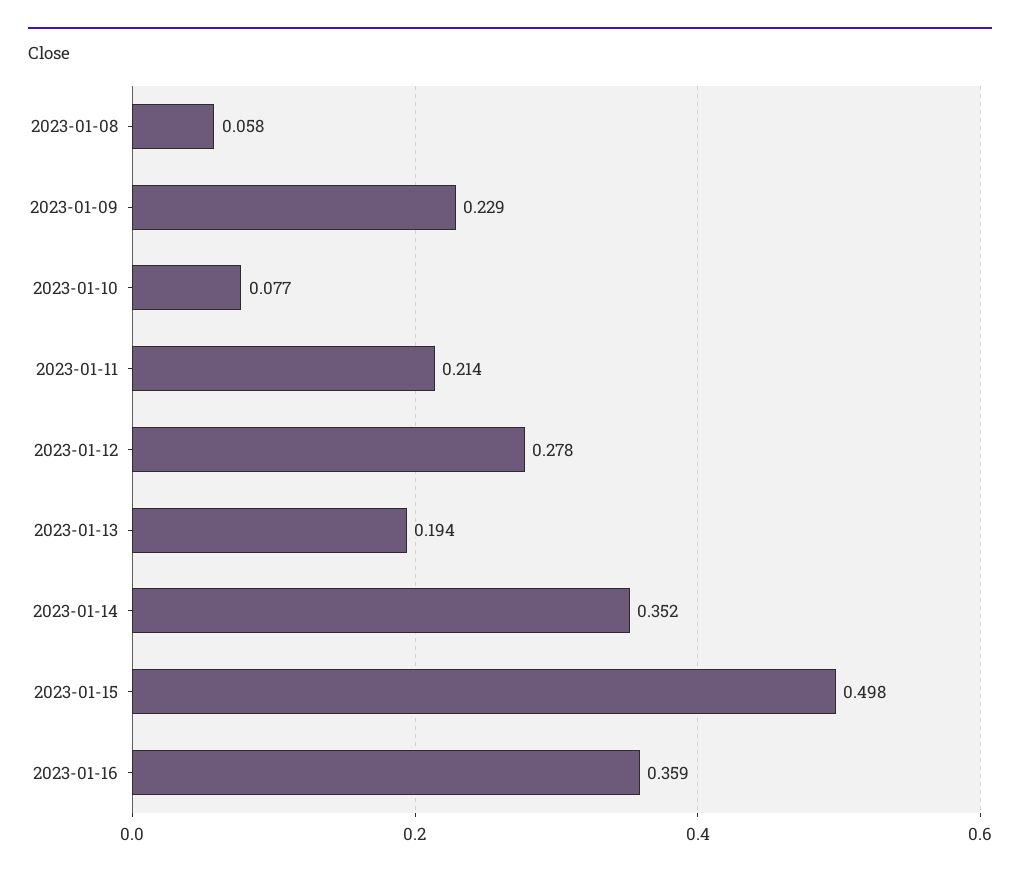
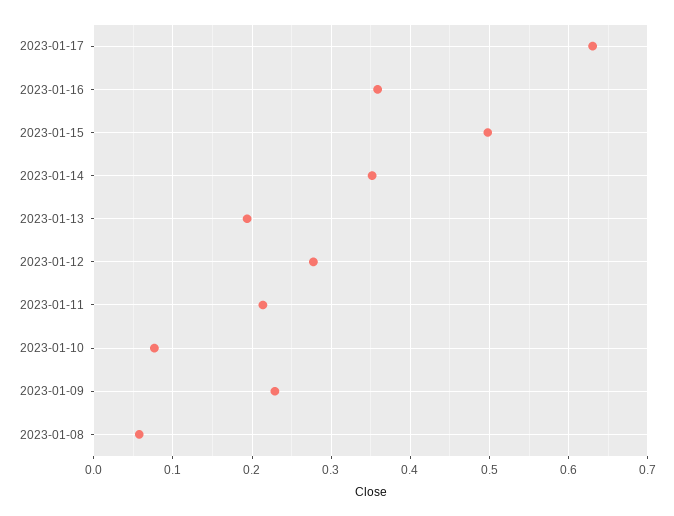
2023-01-17: none -> 0.63

